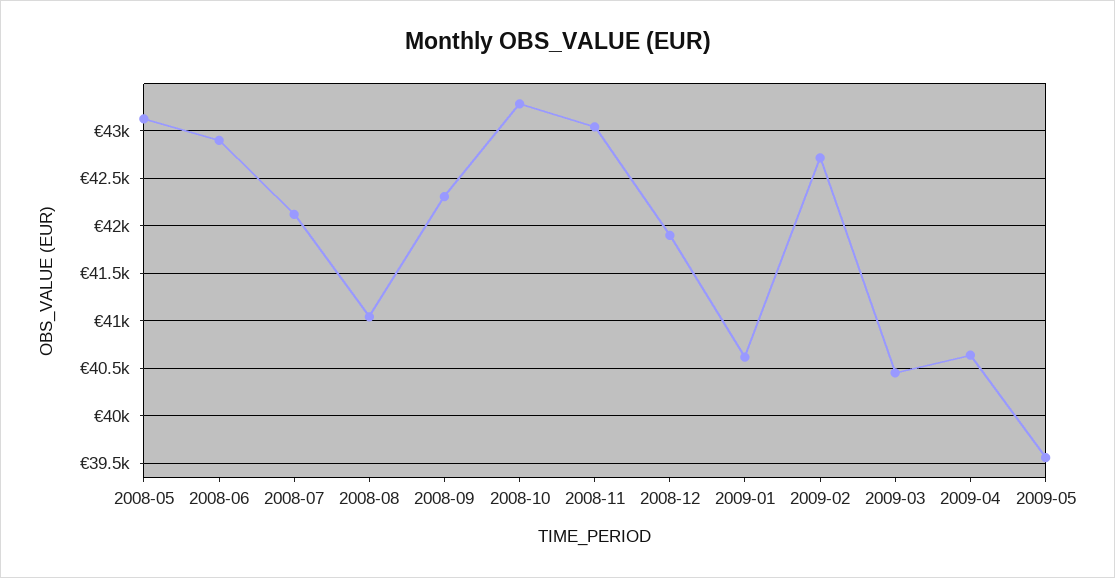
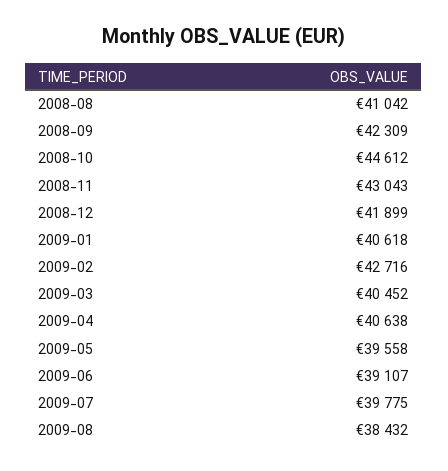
2008-05: 43100 -> none
2008-06: 42900 -> none
2008-07: 42100 -> none
2008-10: 43300 -> 44612
2009-06: none -> 39107
2009-07: none -> 39775
2009-08: none -> 38432

